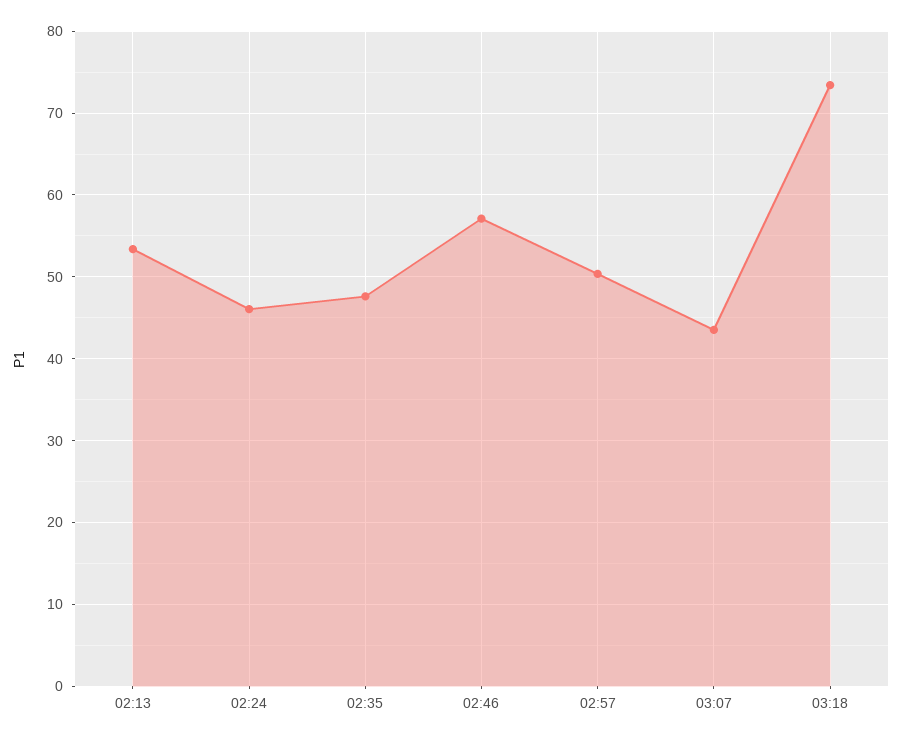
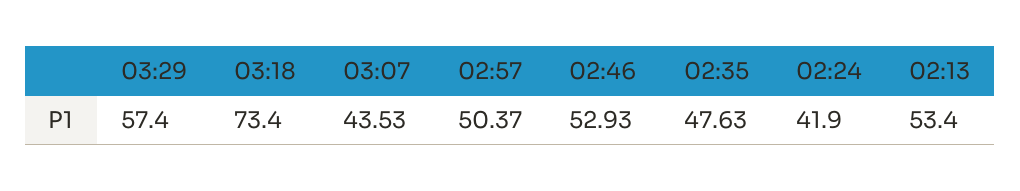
02:24: 46 -> 41.9
02:46: 57 -> 52.93
03:29: none -> 57.4

